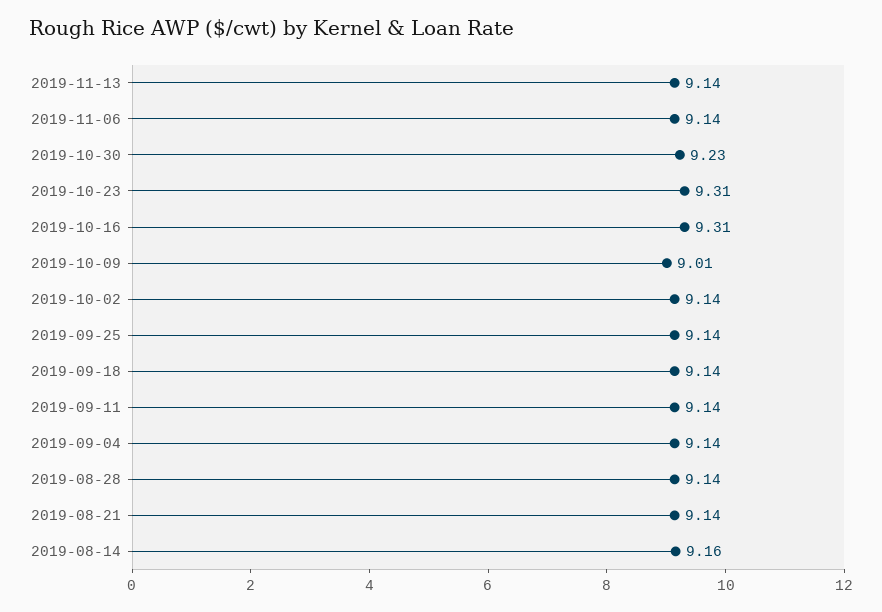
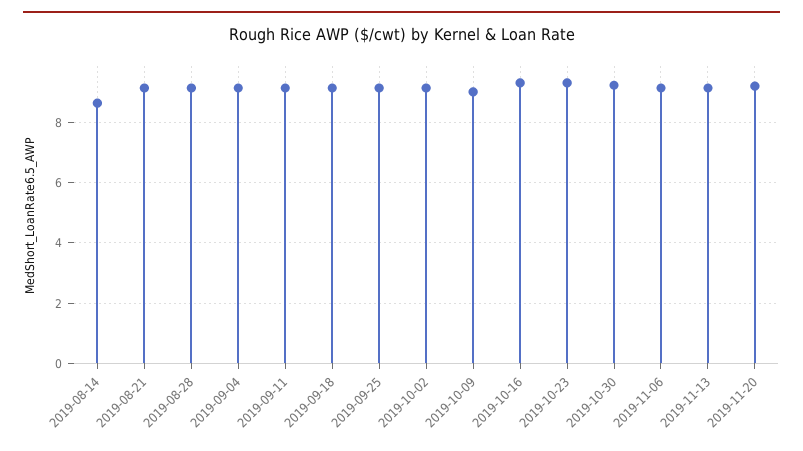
2019-08-14: 9.16 -> 8.6
2019-11-20: none -> 9.2

